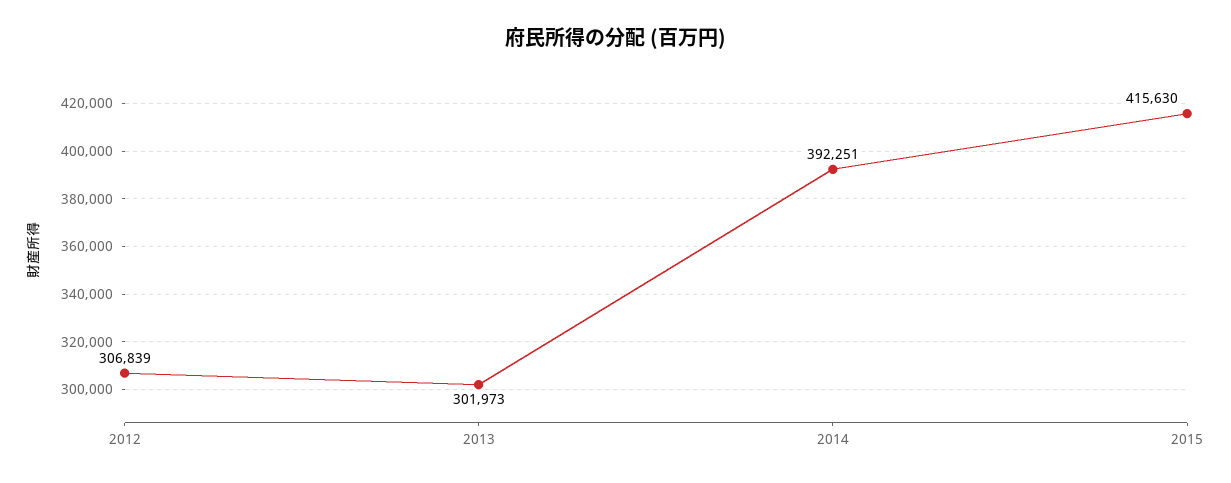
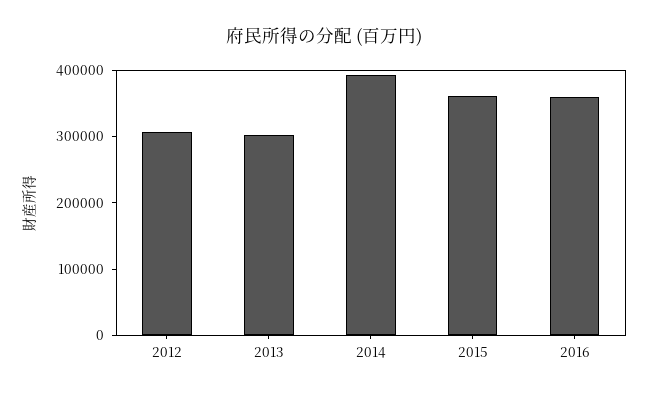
2015: 415630 -> 360000
2016: none -> 360000

